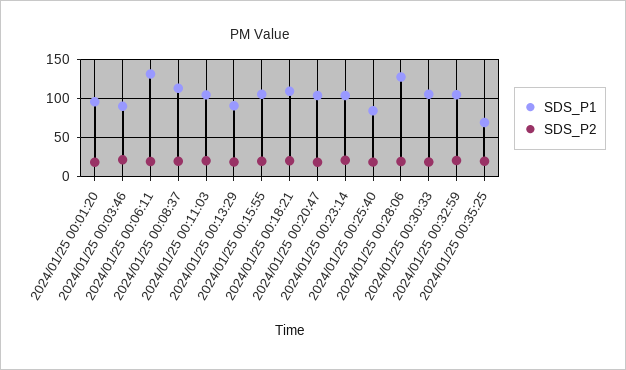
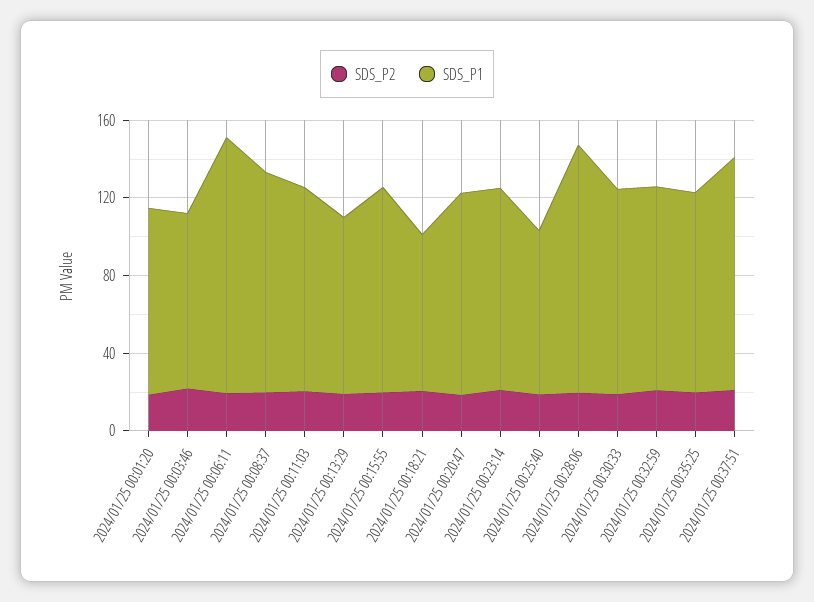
SDS_P1, 2024/01/25 00:18:21: 110 -> 80
SDS_P1, 2024/01/25 00:35:25: 70 -> 100
SDS_P2, 2024/01/25 00:37:51: none -> 20
SDS_P1, 2024/01/25 00:37:51: none -> 120

